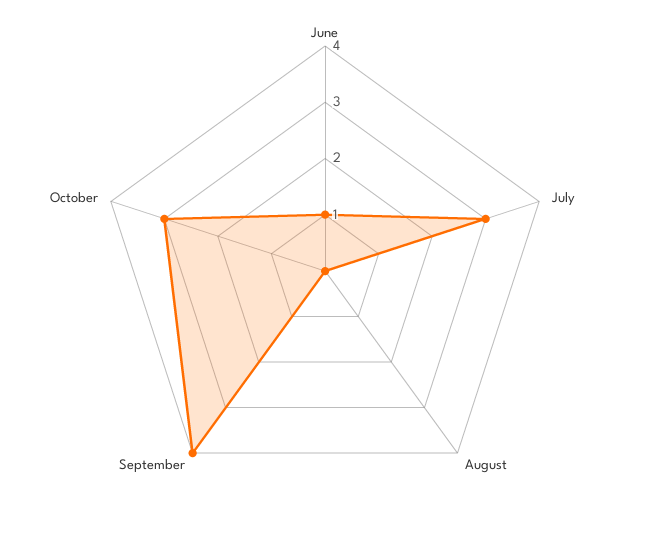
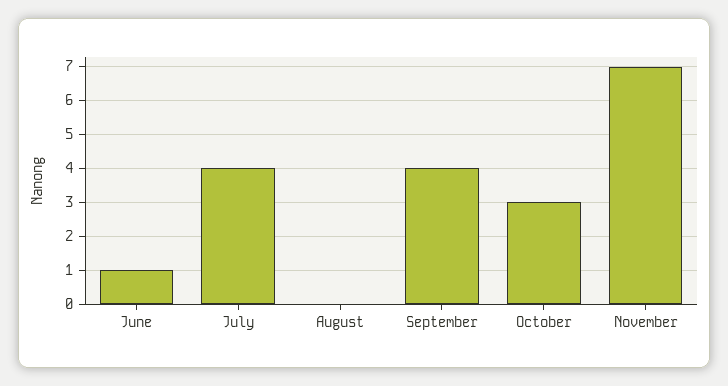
July: 3 -> 4
November: none -> 7

